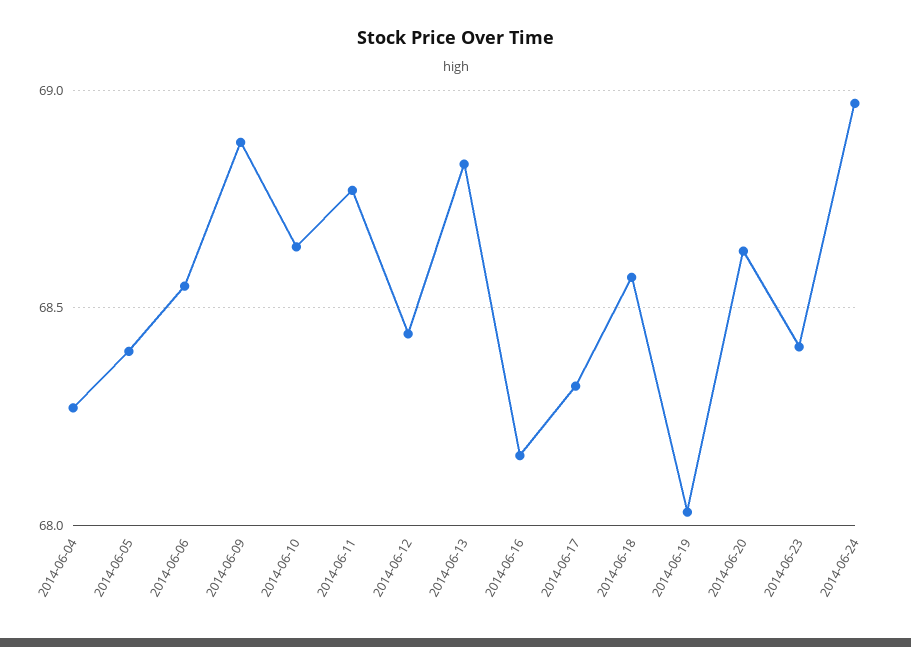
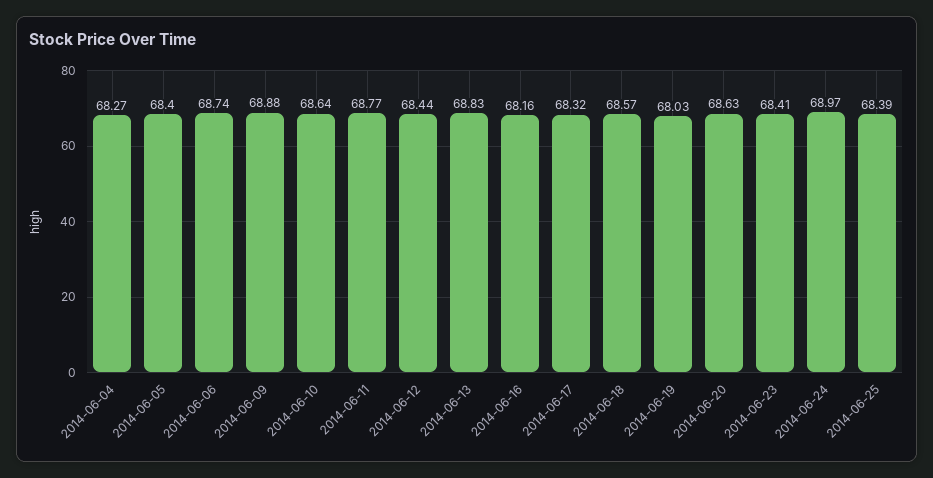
2014-06-06: 68.55 -> 68.74
2014-06-25: none -> 68.39

